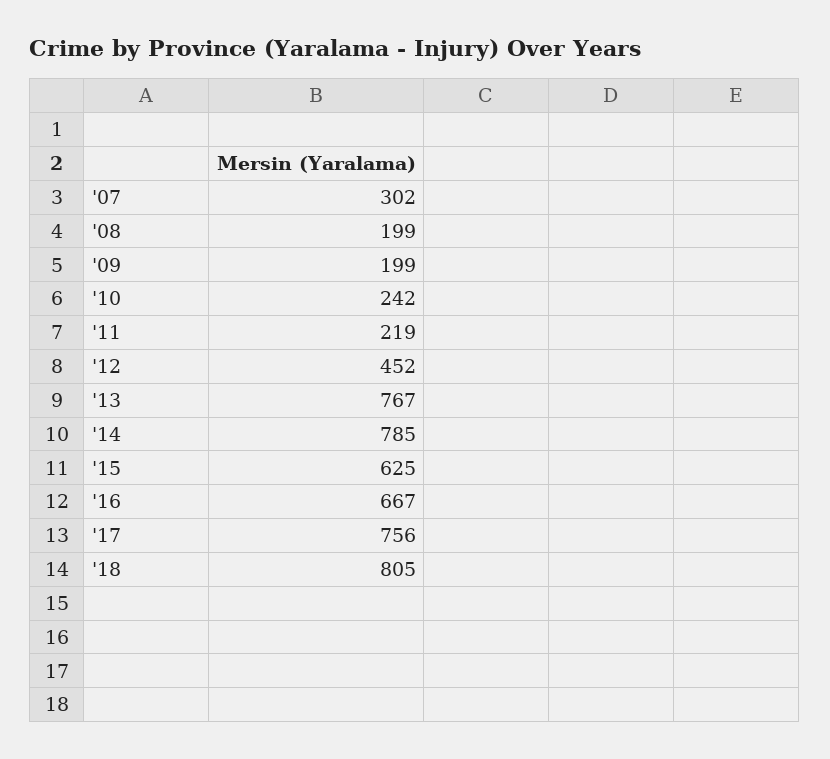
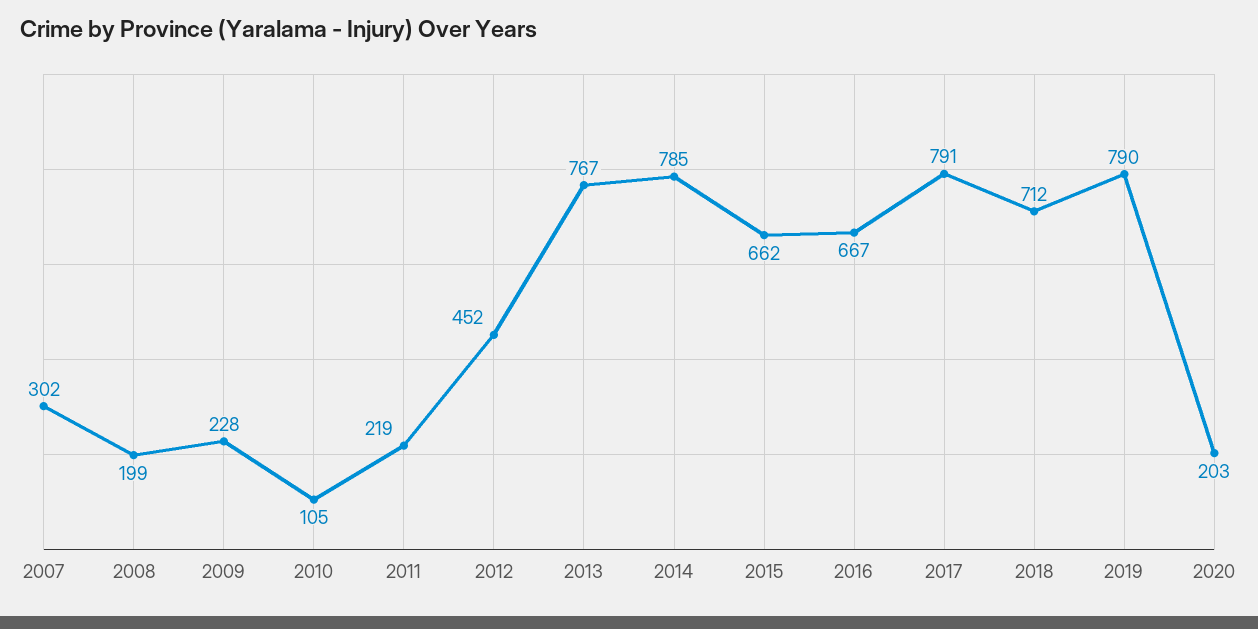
'09: 199 -> 228
'10: 242 -> 105
'15: 625 -> 662
'17: 756 -> 791
'18: 805 -> 712
2019: none -> 790
2020: none -> 203

